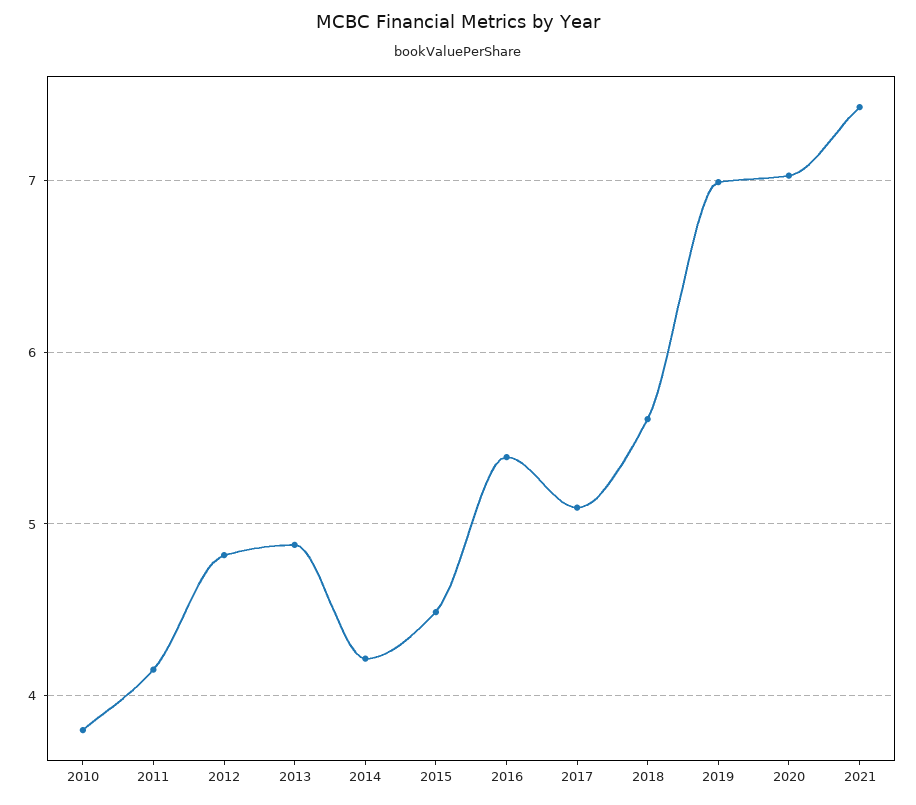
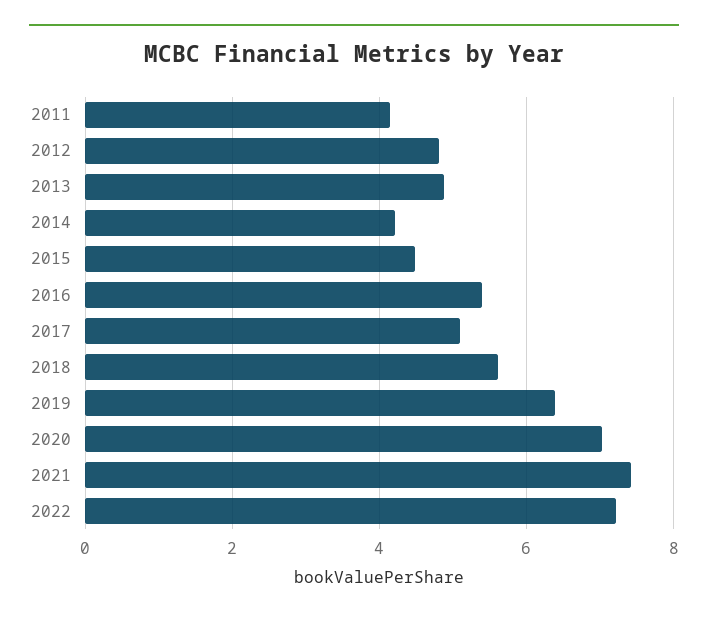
2010: 3.8 -> none
2019: 7 -> 6.4
2022: none -> 7.2

